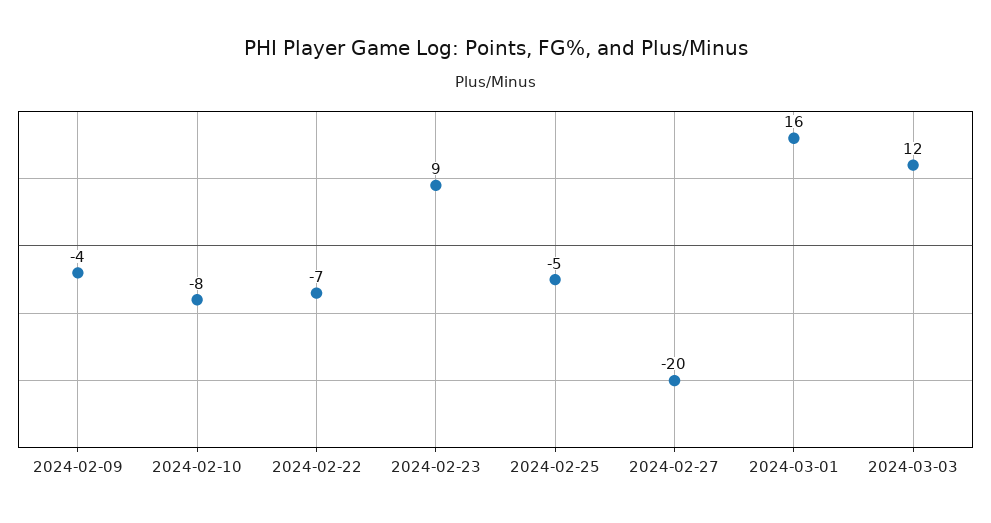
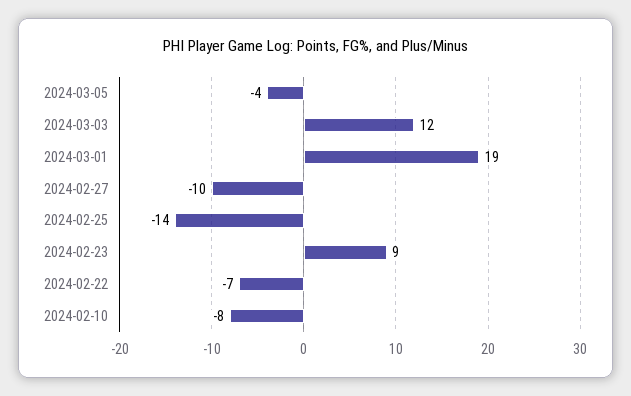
2024-02-09: -4 -> none
2024-02-25: -5 -> -14
2024-02-27: -20 -> -10
2024-03-01: 16 -> 19
2024-03-05: none -> -4

